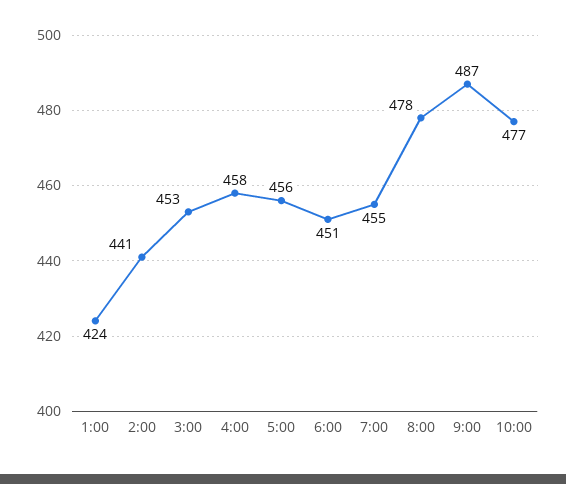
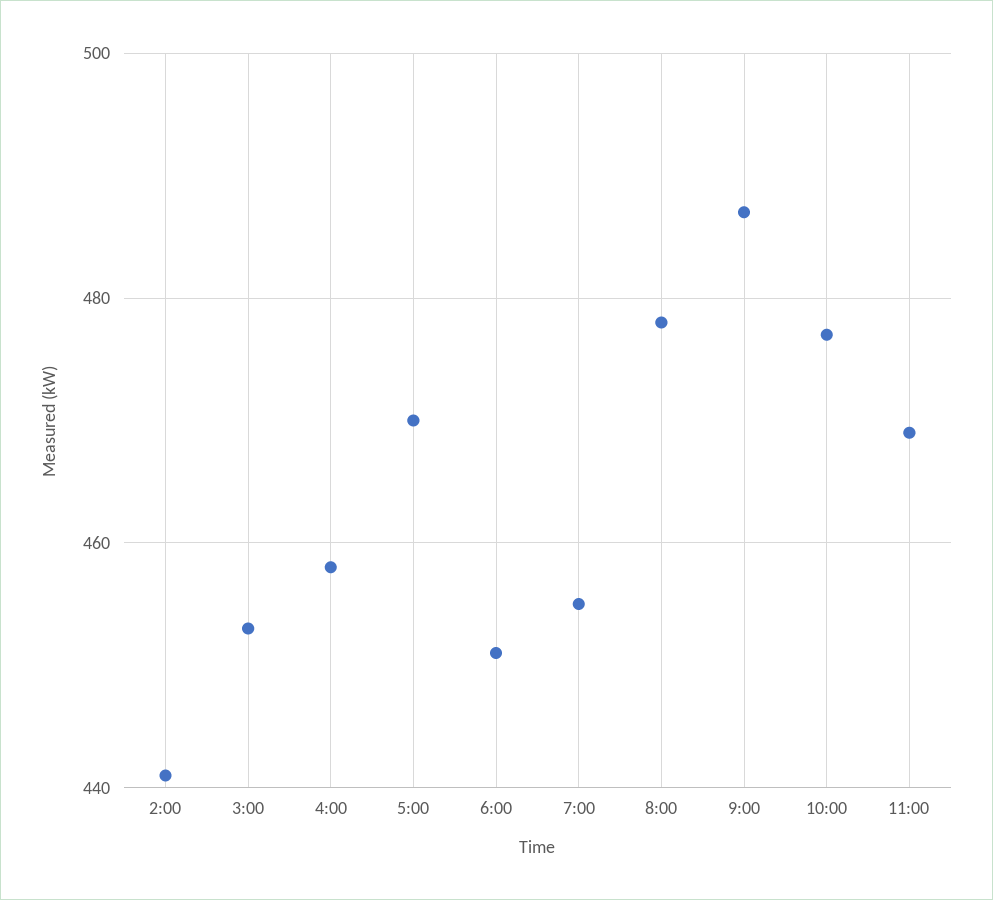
1:00: 424 -> none
5:00: 456 -> 470
11:00: none -> 470

